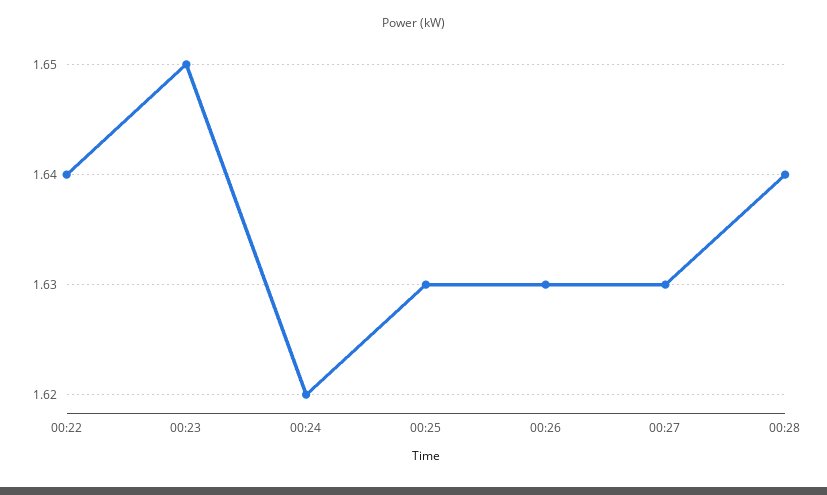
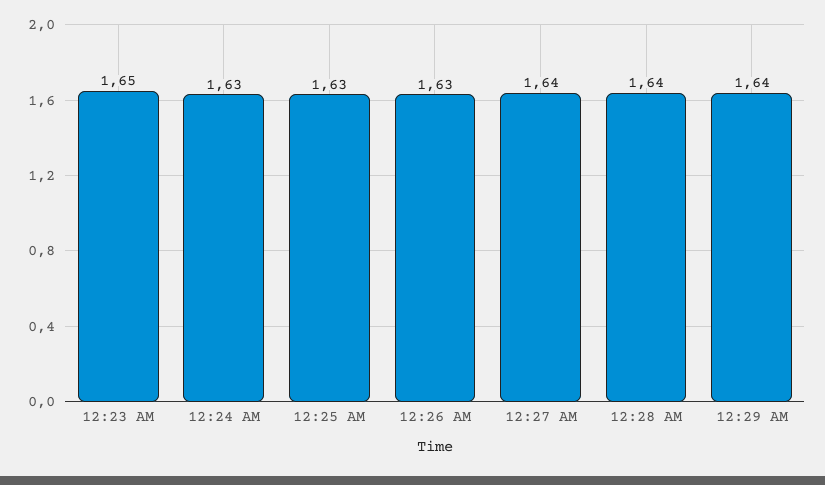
00:22: 1.64 -> none
00:24: 1.62 -> 1.63
00:27: 1.63 -> 1.64
12:29 AM: none -> 1.64

